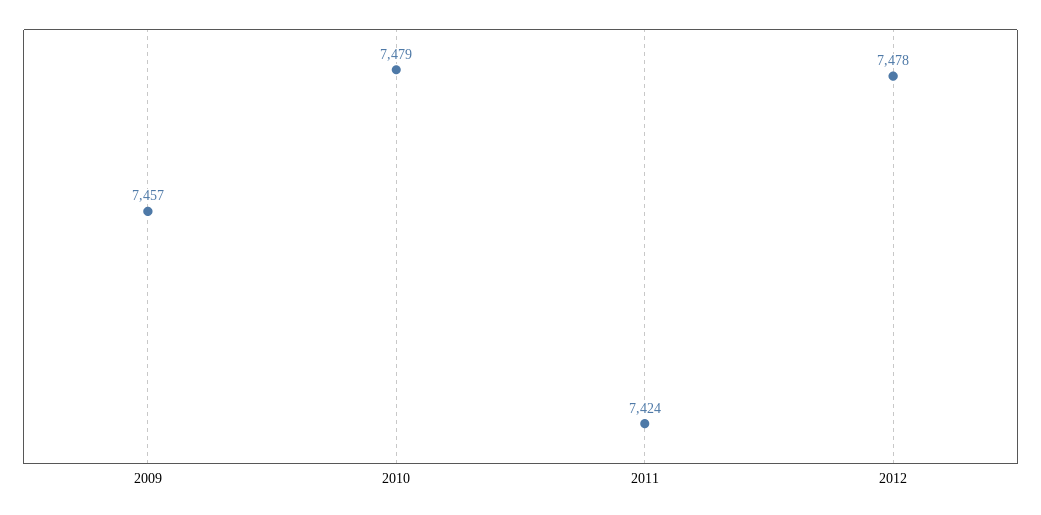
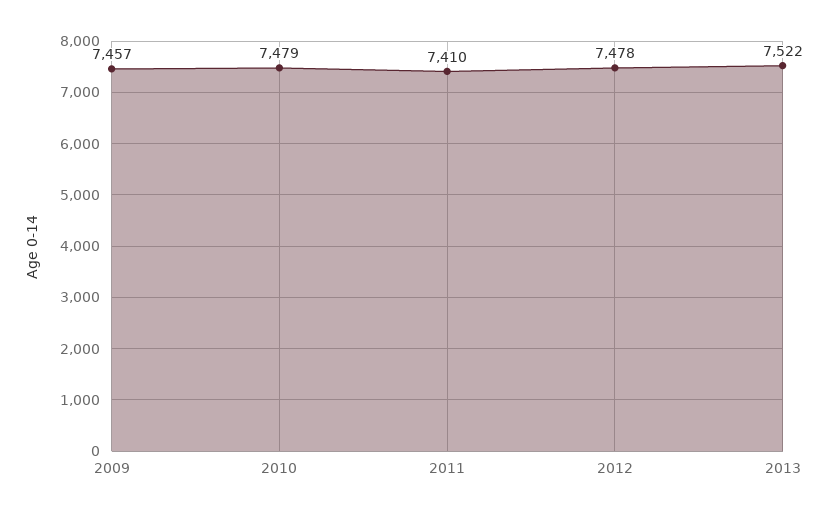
2011: 7424 -> 7410
2013: none -> 7522

